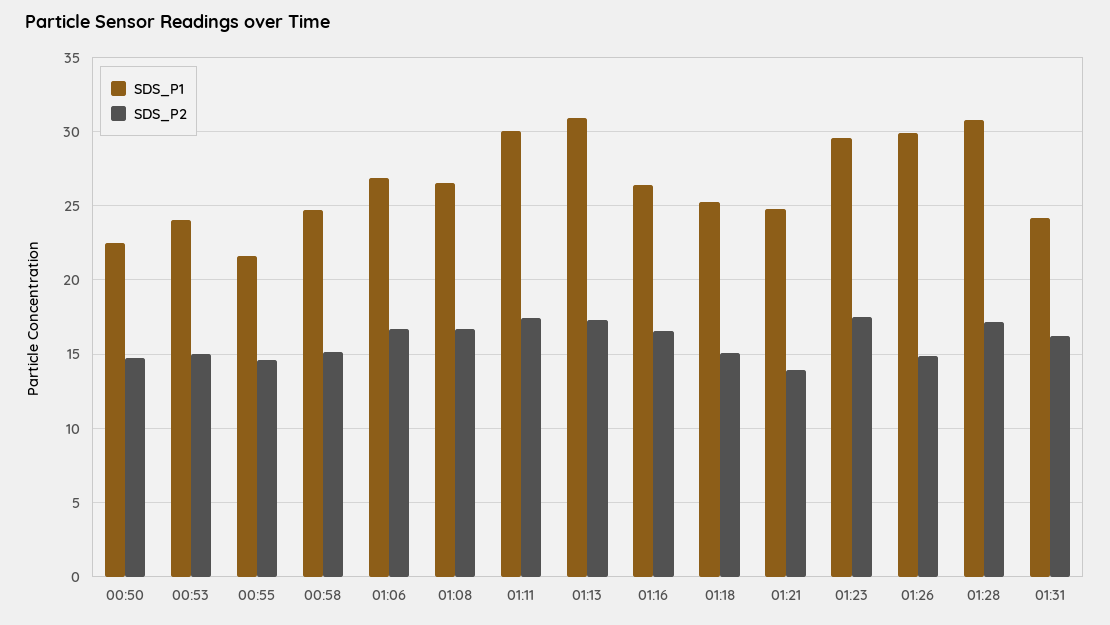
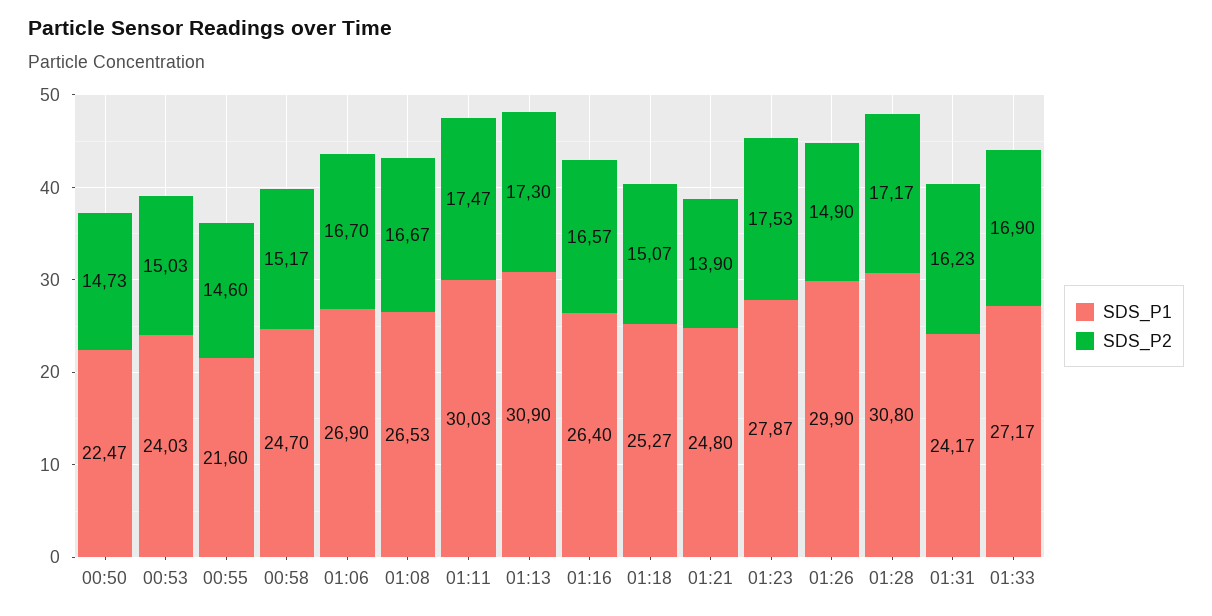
SDS_P1, 01:23: 29.5 -> 27.87
SDS_P1, 01:33: none -> 27.17
SDS_P2, 01:33: none -> 16.9

